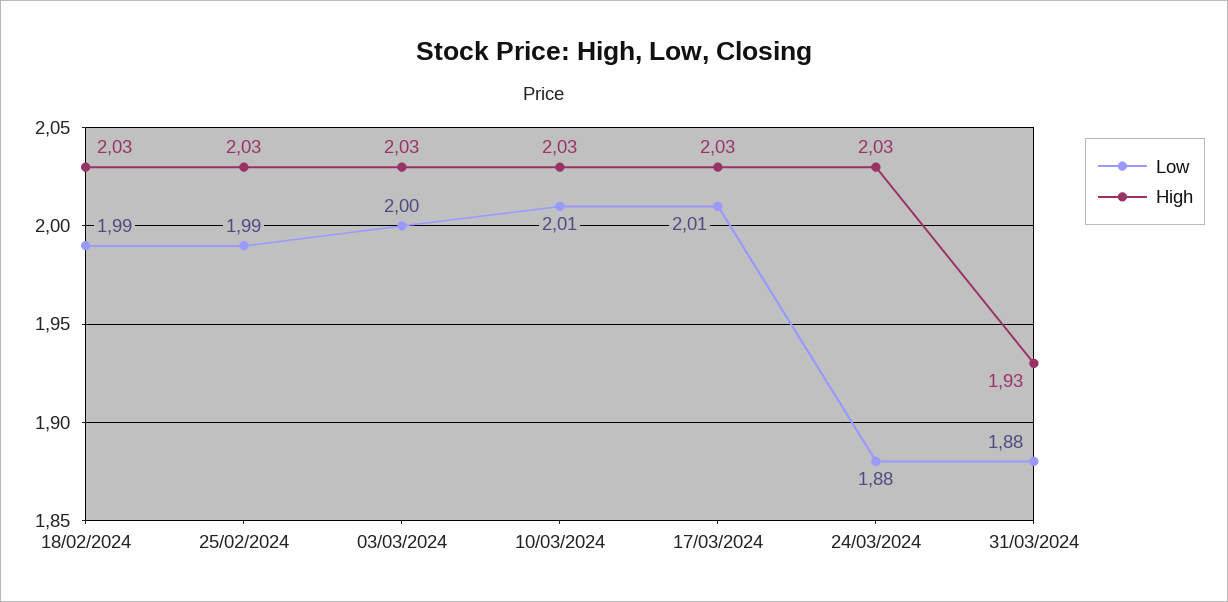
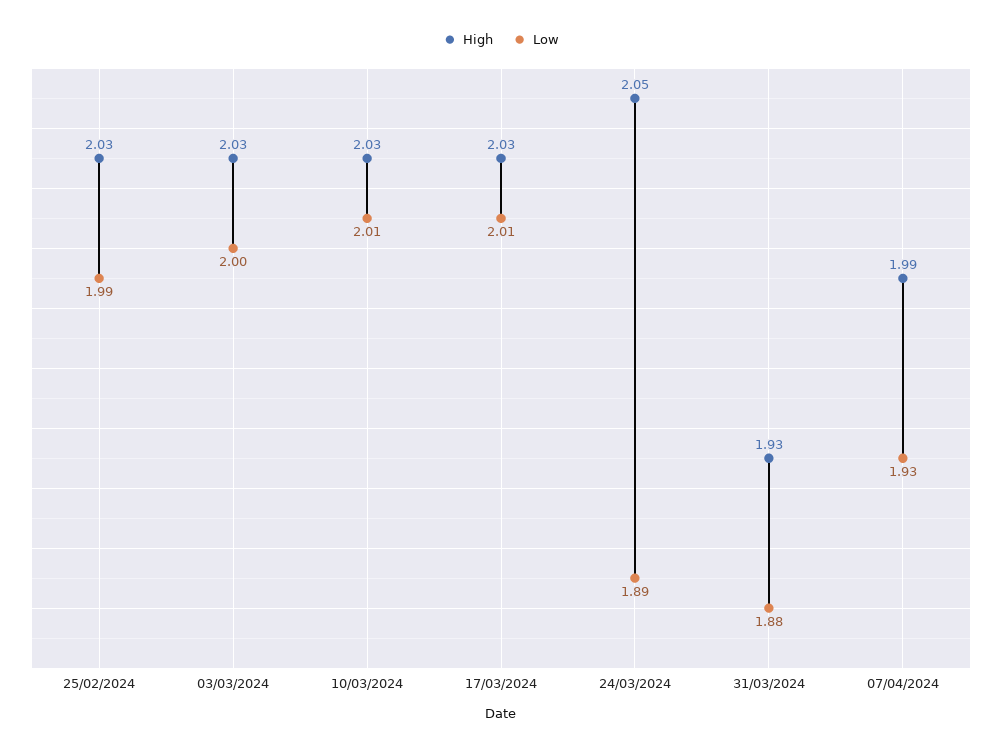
Low, 18/02/2024: 1.99 -> none
High, 18/02/2024: 2.03 -> none
Low, 24/03/2024: 1.88 -> 1.89
High, 24/03/2024: 2.03 -> 2.05
High, 07/04/2024: none -> 1.99
Low, 07/04/2024: none -> 1.93

